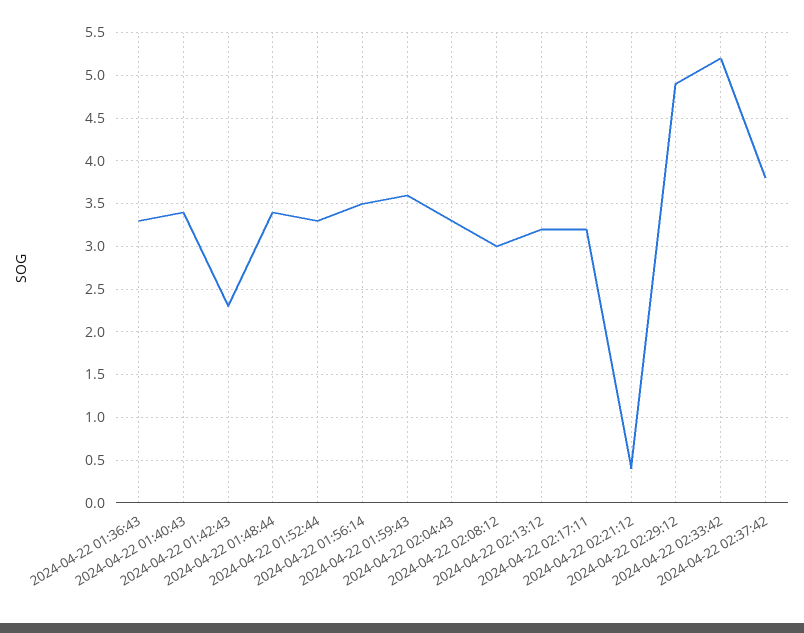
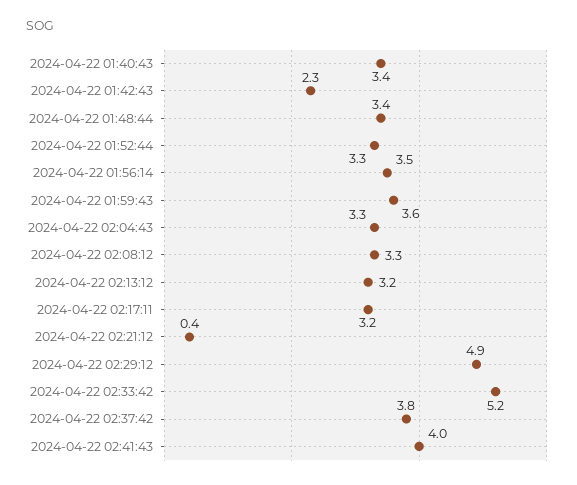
2024-04-22 01:36:43: 3.3 -> none
2024-04-22 02:08:12: 3 -> 3.3
2024-04-22 02:41:43: none -> 4

